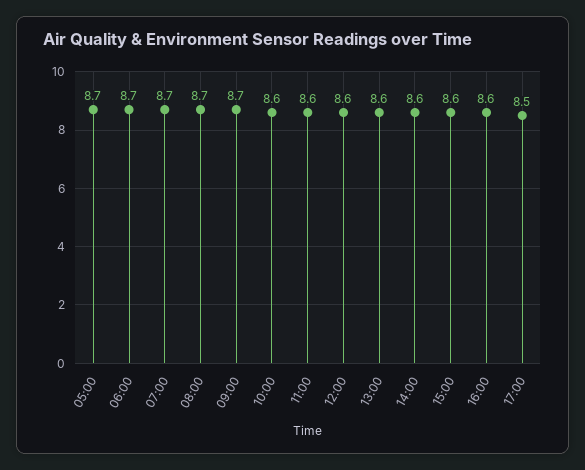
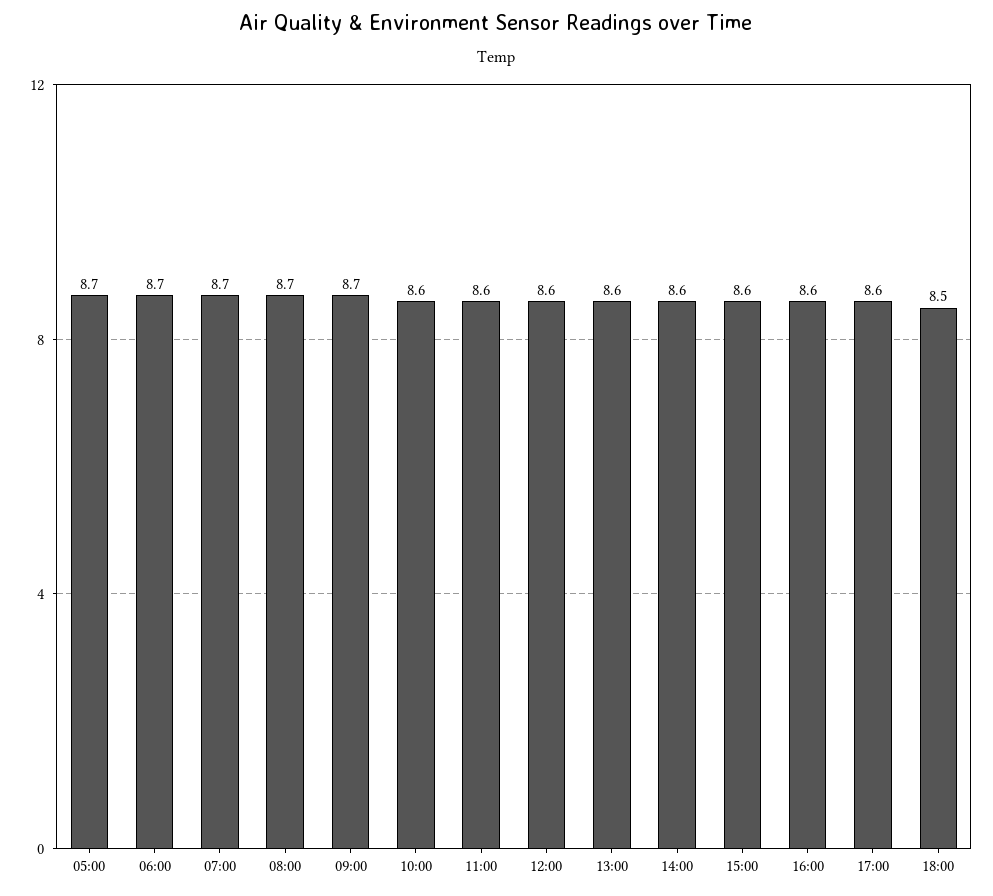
17:00: 8.5 -> 8.6
18:00: none -> 8.5

